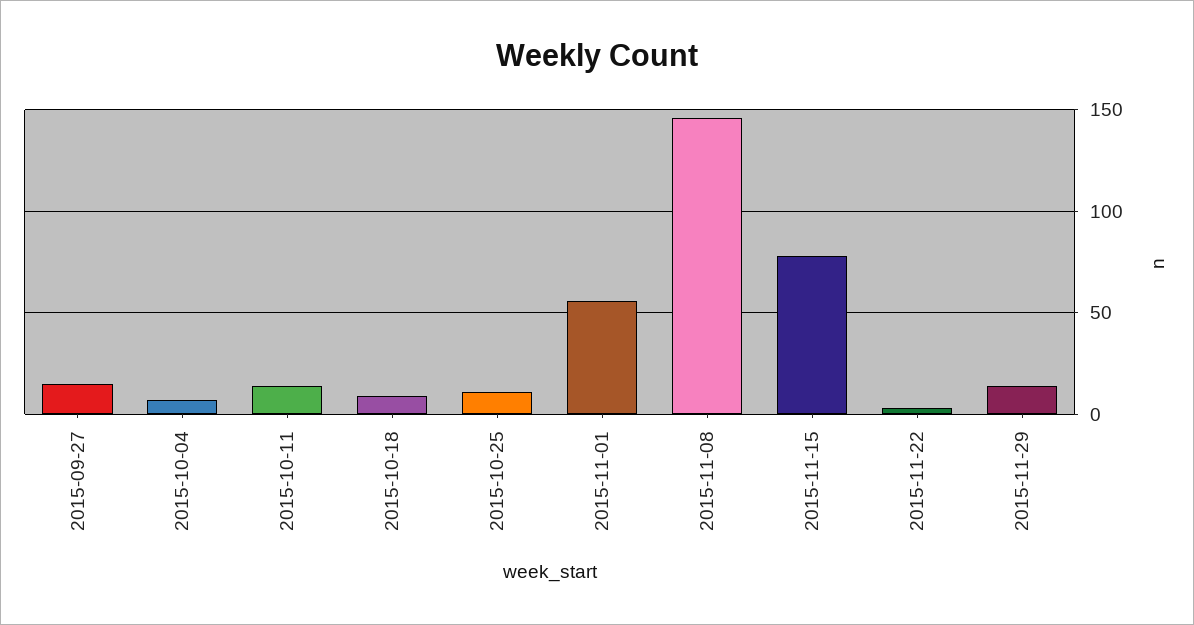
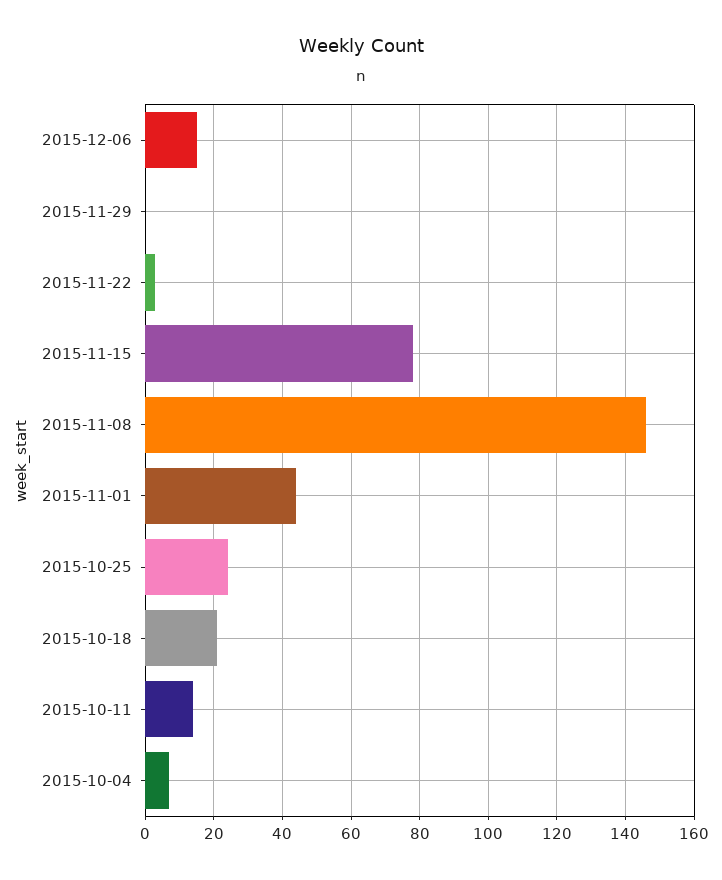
2015-09-27: 15 -> none
2015-10-18: 10 -> 20
2015-10-25: 10 -> 25
2015-11-01: 55 -> 45
2015-11-29: 15 -> 0
2015-12-06: none -> 15

